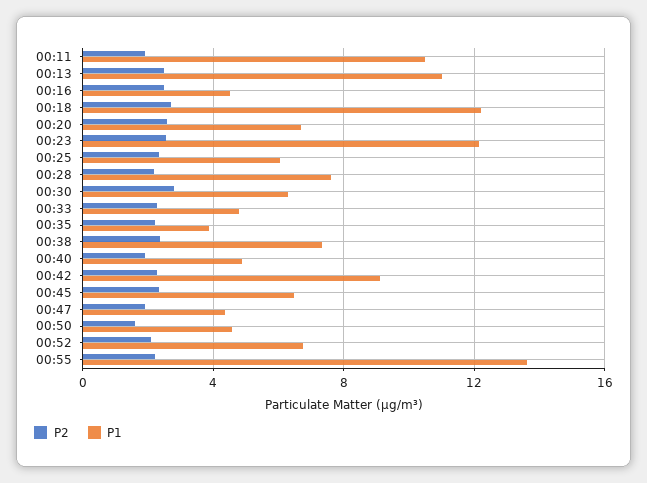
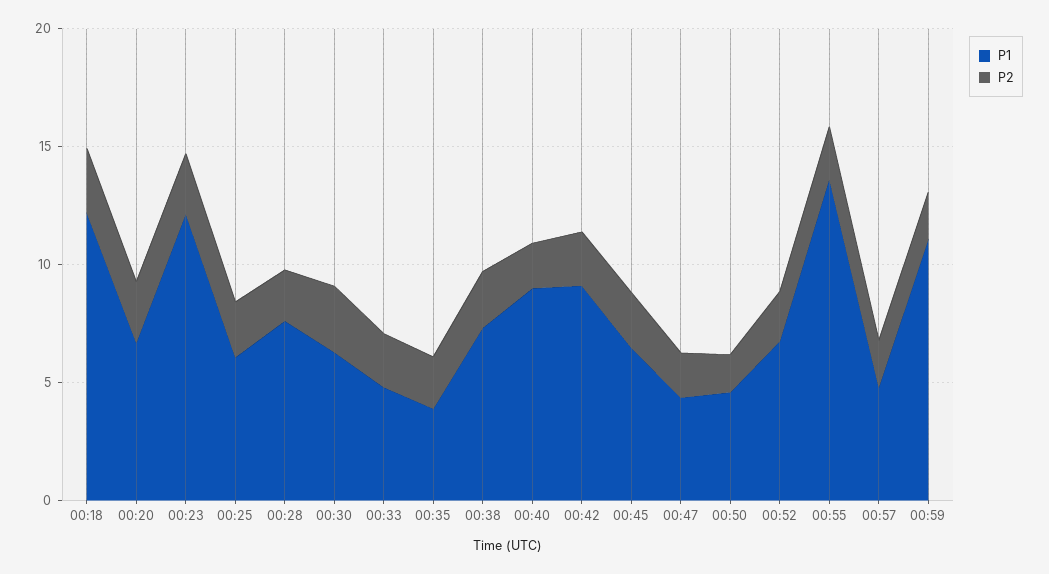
P2, 00:11: 2 -> none
P1, 00:11: 10.5 -> none
P2, 00:13: 2.5 -> none
P1, 00:13: 11 -> none
P2, 00:16: 2.5 -> none
P1, 00:16: 4.5 -> none
P1, 00:40: 5 -> 9
P1, 00:57: none -> 5
P2, 00:57: none -> 2
P1, 00:59: none -> 11
P2, 00:59: none -> 2

